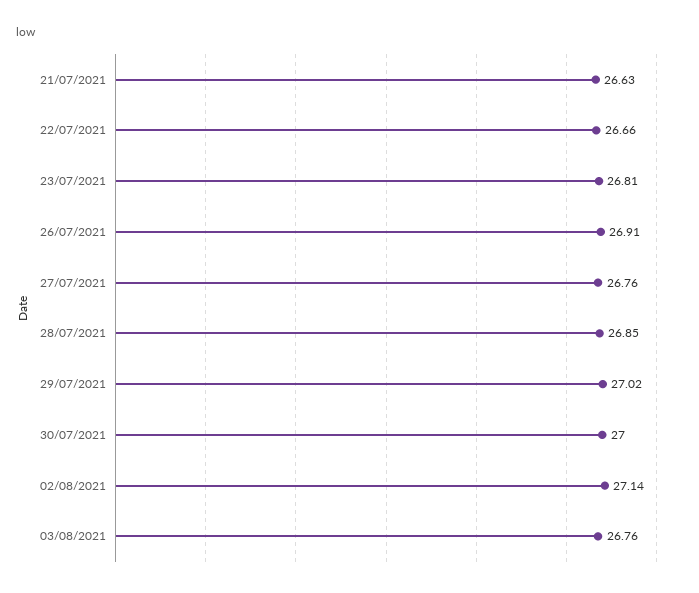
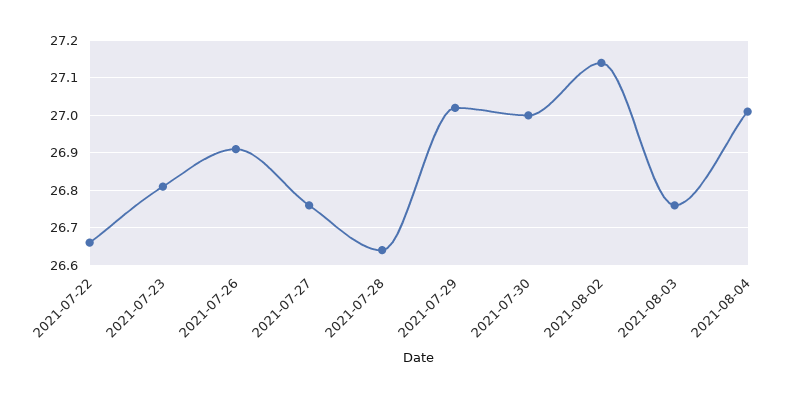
21/07/2021: 26.63 -> none
28/07/2021: 26.85 -> 26.65
2021-08-04: none -> 27

